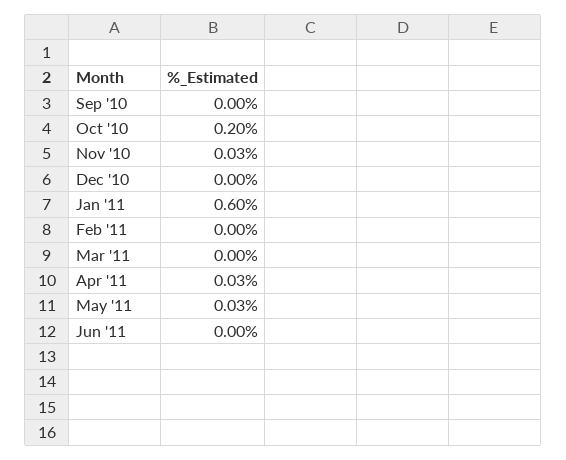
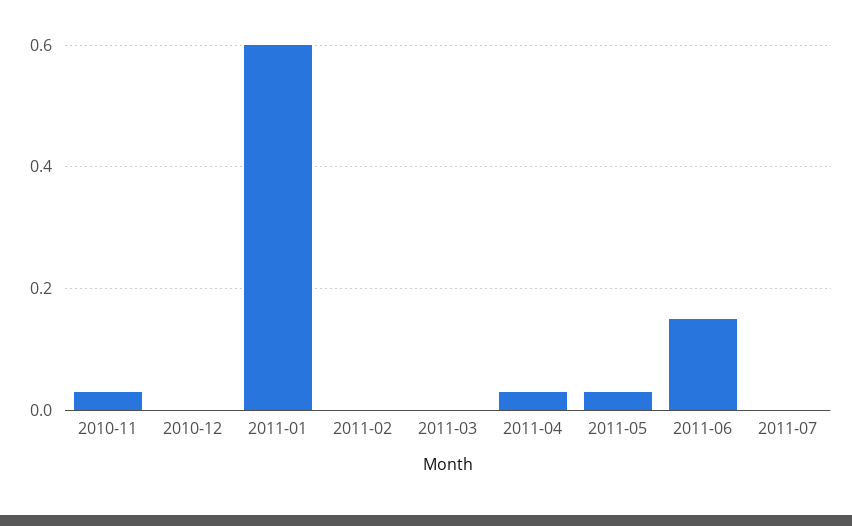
Sep '10: 0 -> none
Oct '10: 0.2 -> none
Jun '11: 0 -> 0.15
2011-07: none -> 0

